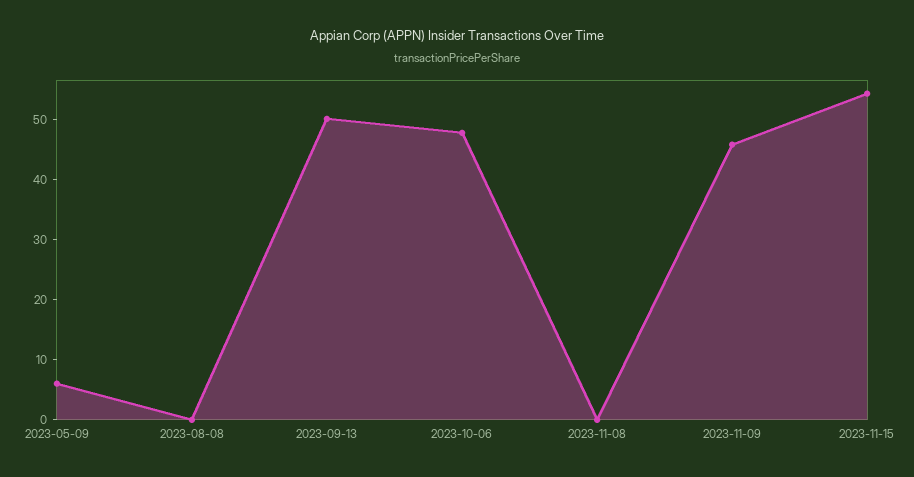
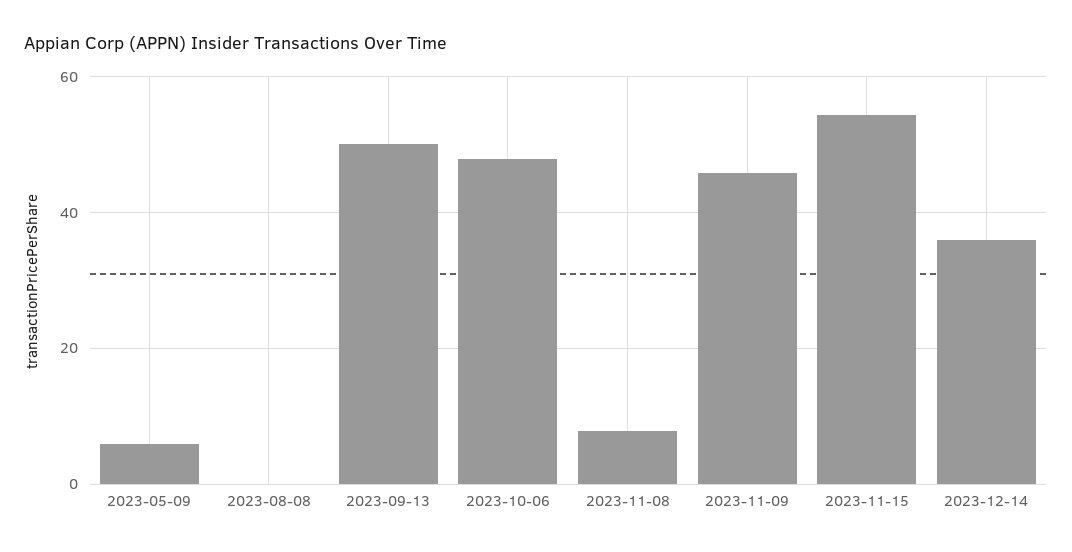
2023-11-08: 0 -> 8
2023-12-14: none -> 36

